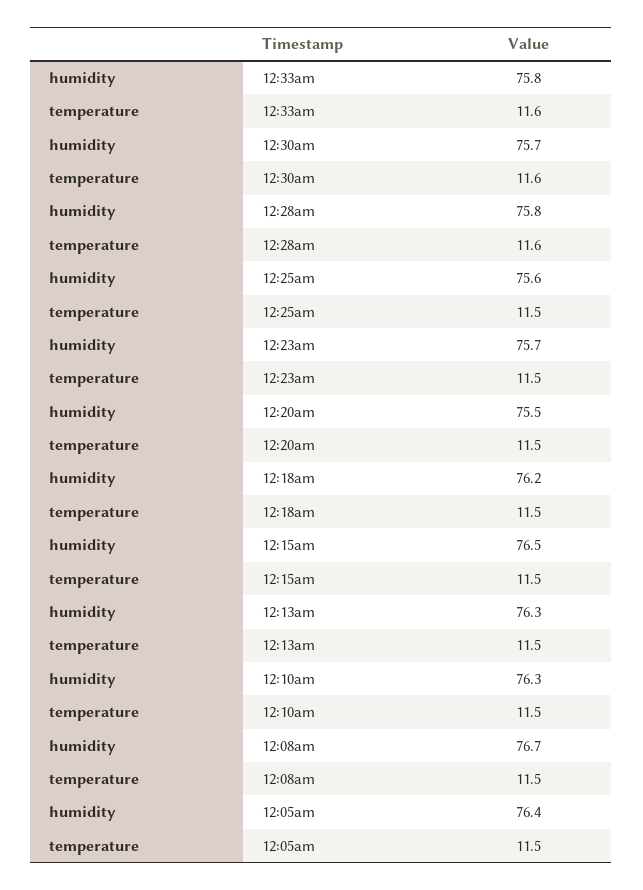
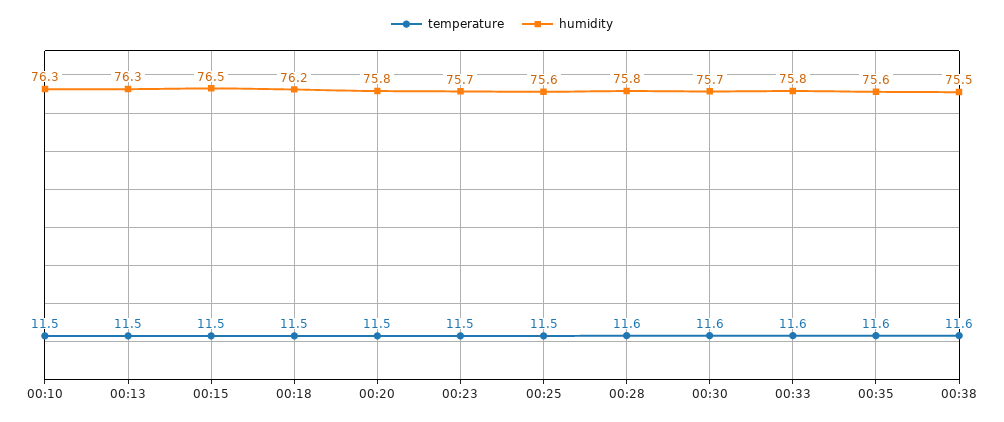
humidity, 12:20am: 75.5 -> 75.8
humidity, 12:08am: 76.7 -> none
temperature, 12:08am: 11.5 -> none
humidity, 12:05am: 76.4 -> none
temperature, 12:05am: 11.5 -> none
temperature, 00:35: none -> 11.6
humidity, 00:35: none -> 75.6
temperature, 00:38: none -> 11.6
humidity, 00:38: none -> 75.5

